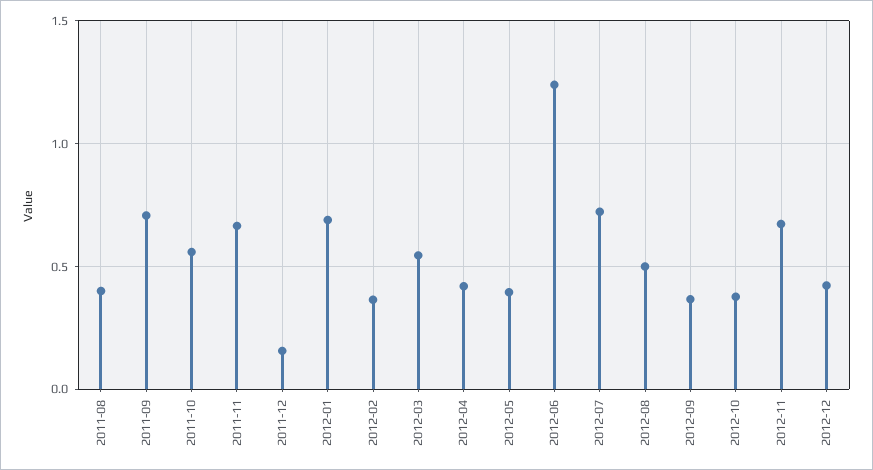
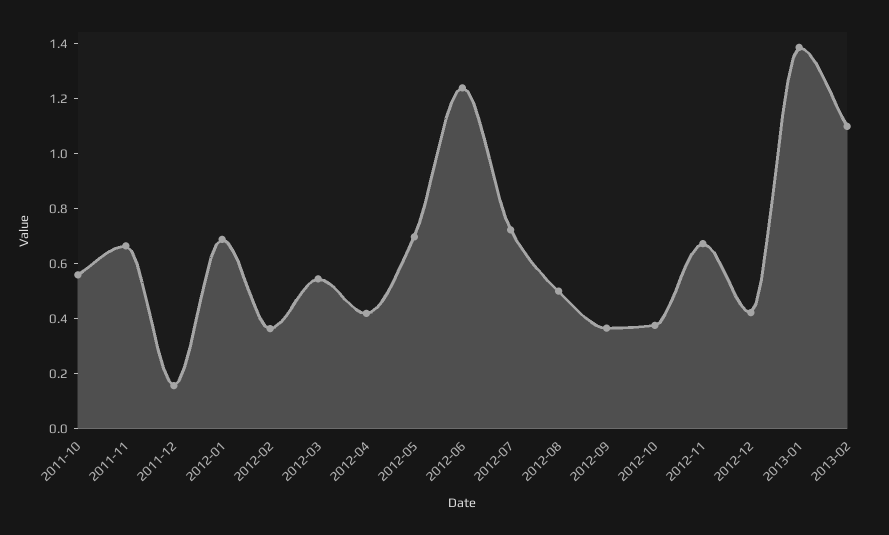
2011-08: 0.4 -> none
2011-09: 0.7 -> none
2012-05: 0.4 -> 0.7
2013-01: none -> 1.4
2013-02: none -> 1.1

